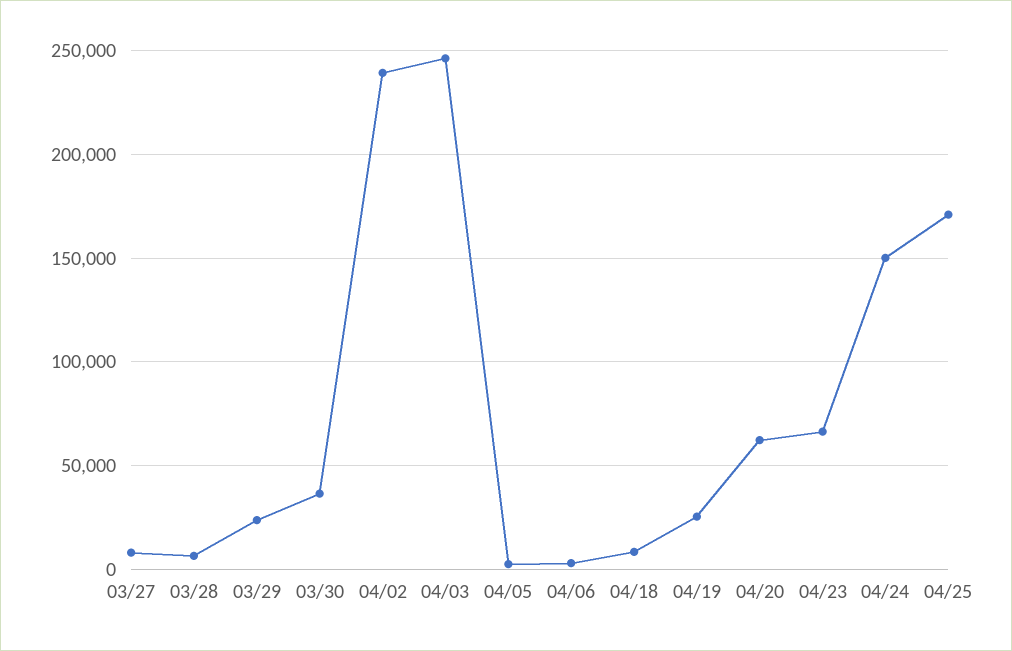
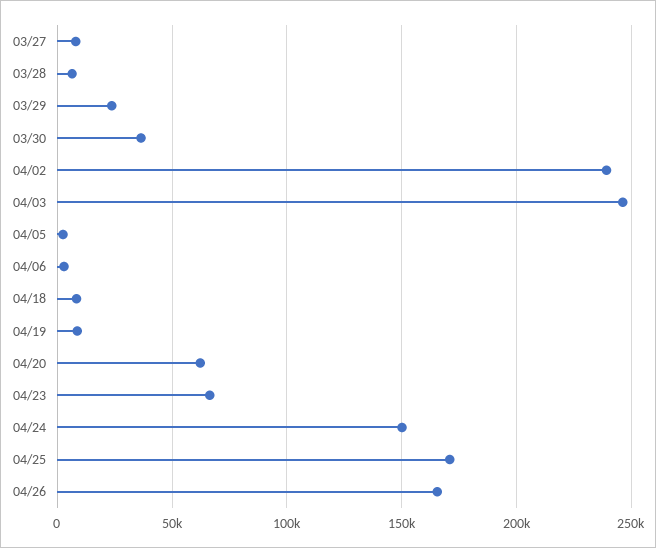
04/19: 25000 -> 10000
04/26: none -> 165000

